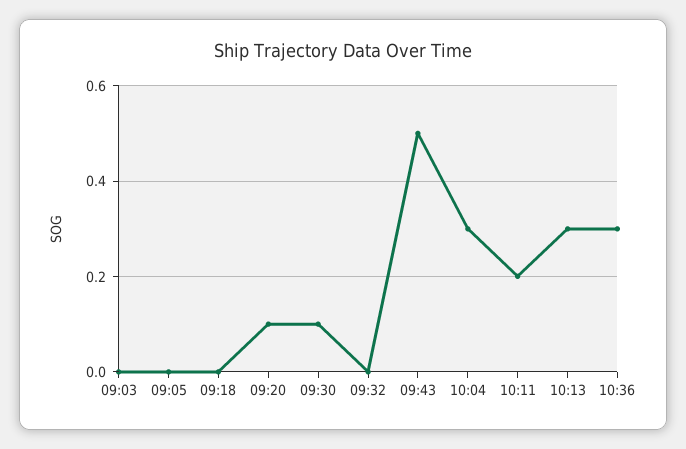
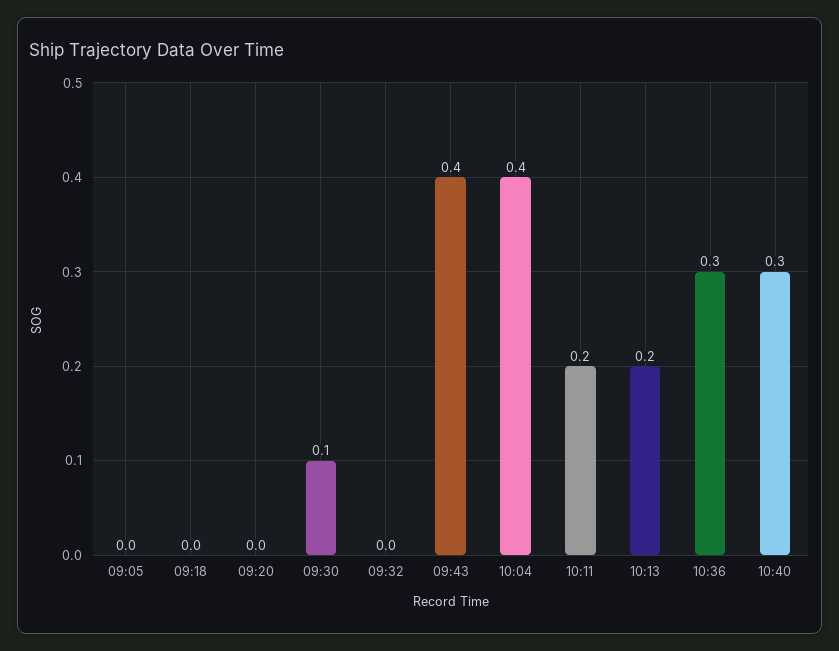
09:03: 0 -> none
09:20: 0.1 -> 0
09:43: 0.5 -> 0.4
10:04: 0.3 -> 0.4
10:13: 0.3 -> 0.2
10:40: none -> 0.3

